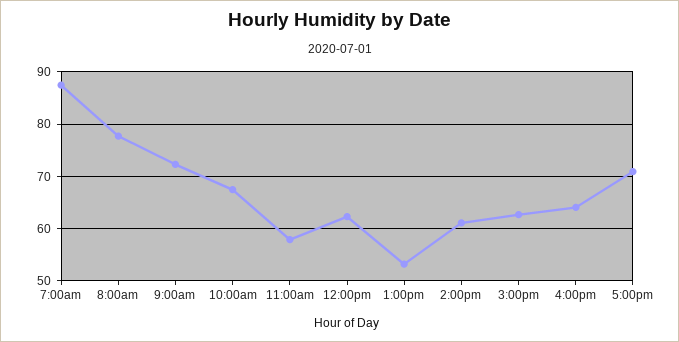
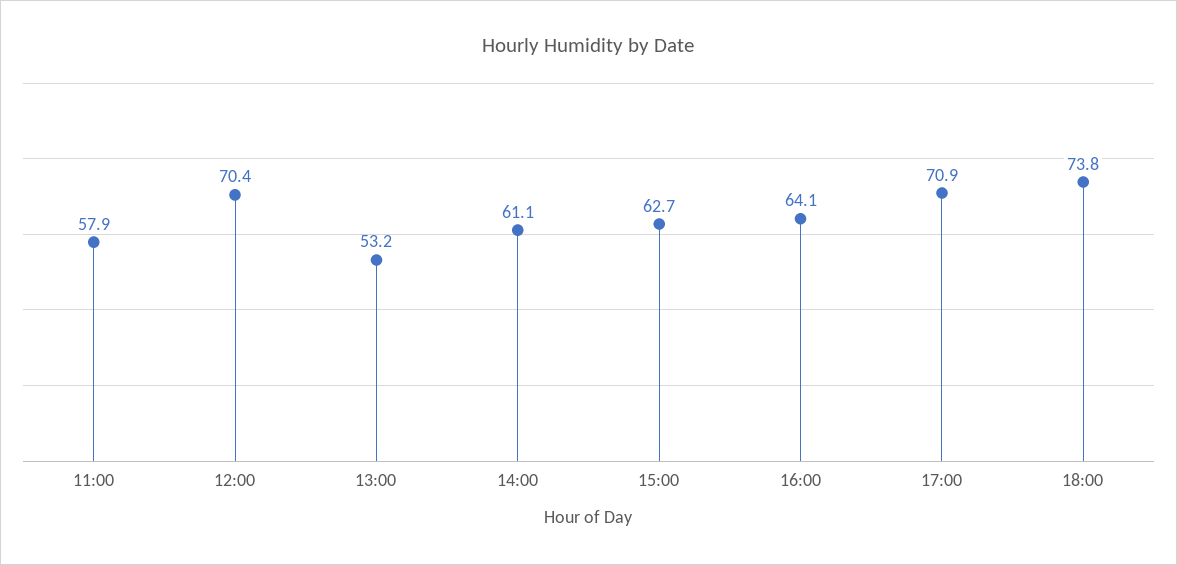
7:00am: 88 -> none
8:00am: 78 -> none
9:00am: 72 -> none
10:00am: 68 -> none
12:00pm: 62 -> 70.4
18:00: none -> 73.8

